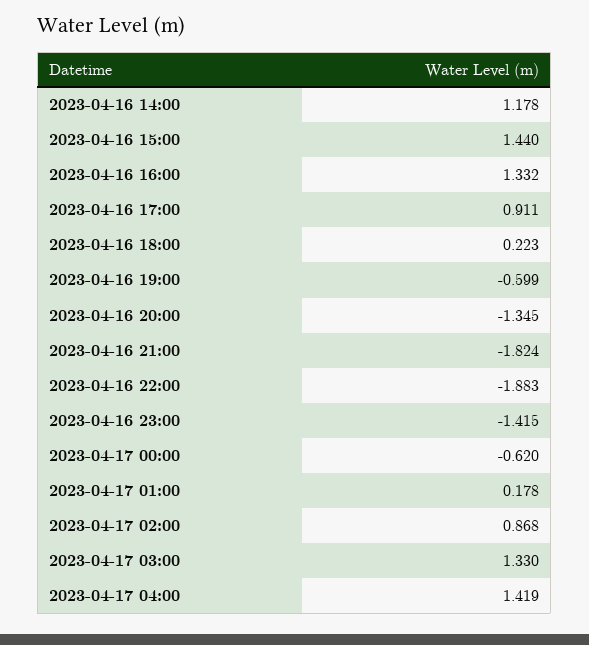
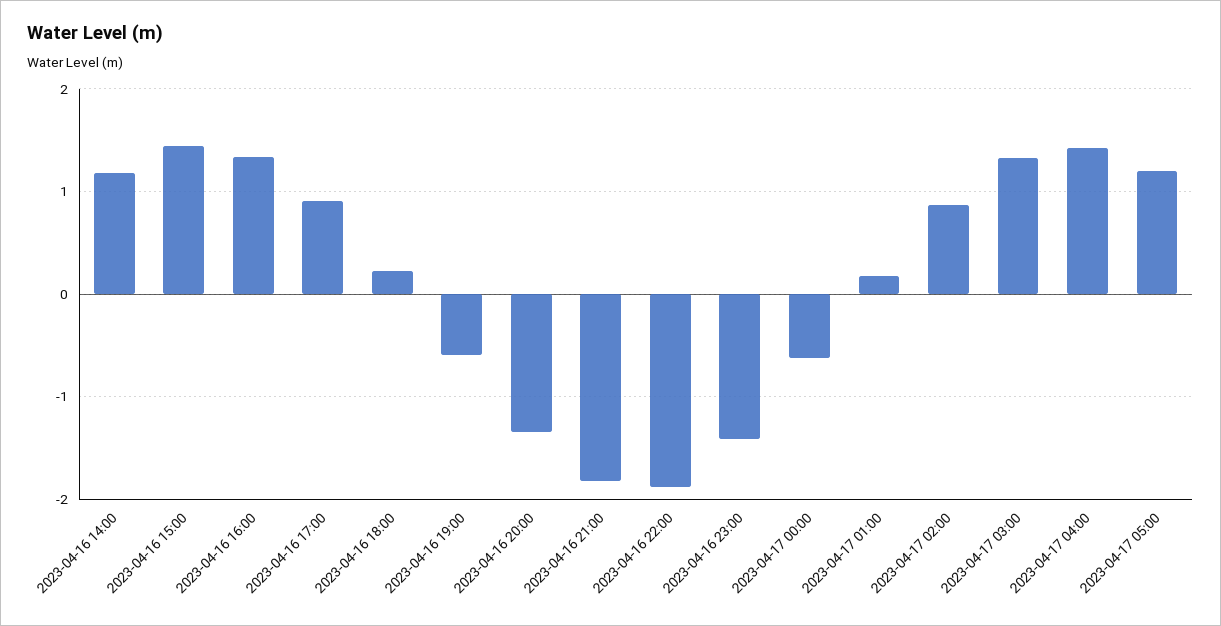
2023-04-17 05:00: none -> 1.2

